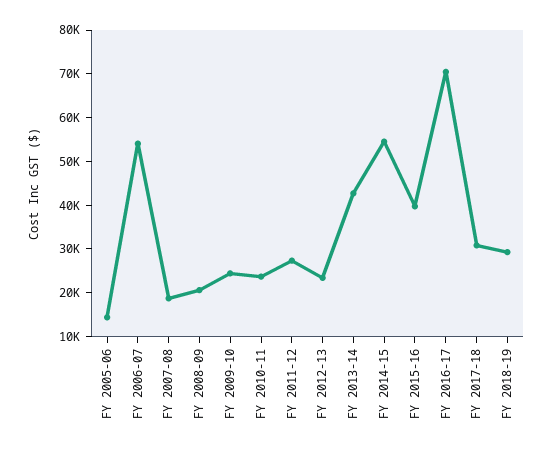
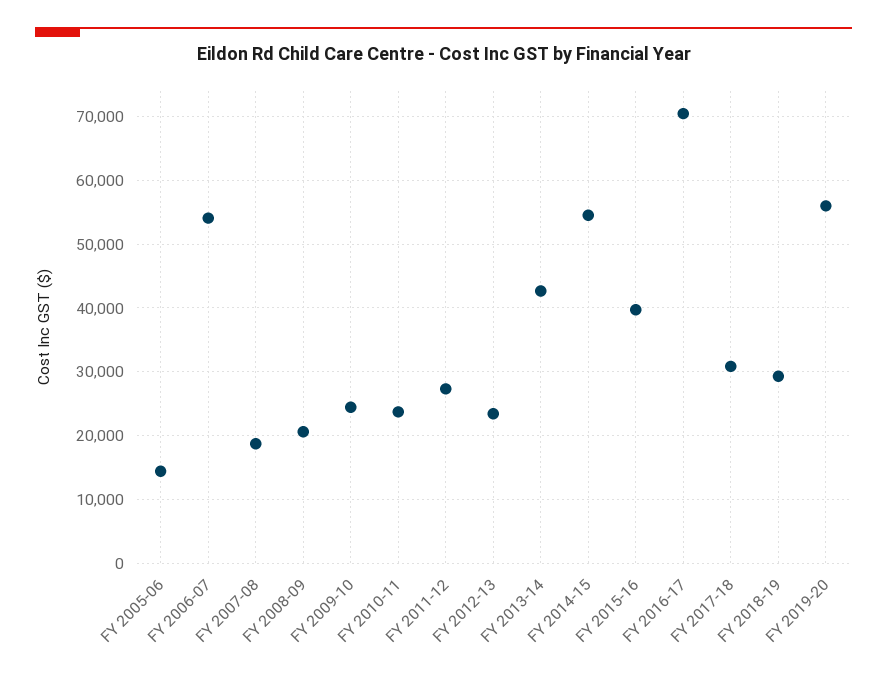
FY 2019-20: none -> 56000

